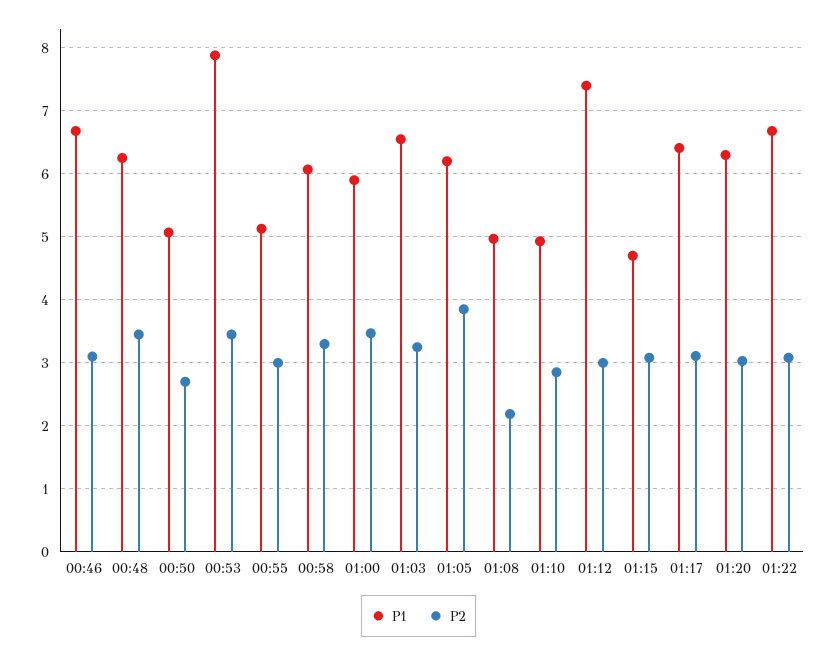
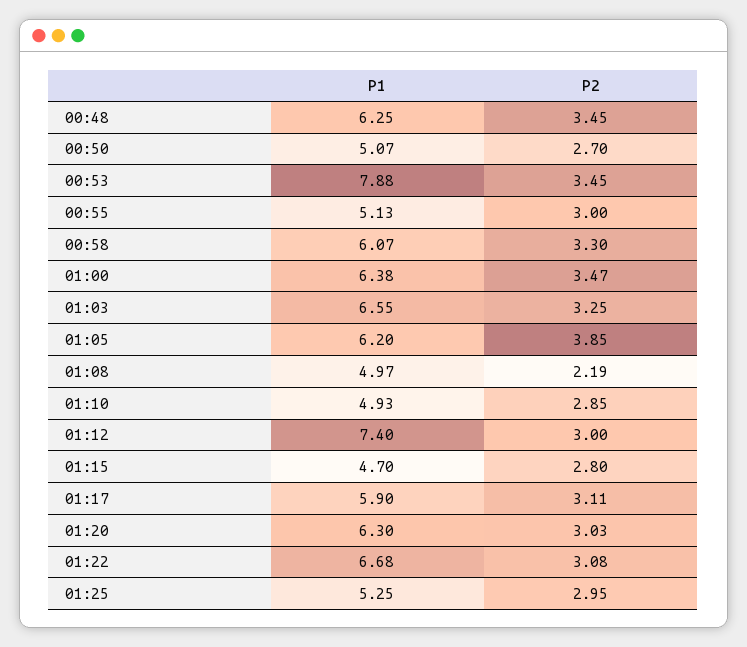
P1, 00:46: 6.7 -> none
P2, 00:46: 3.1 -> none
P1, 01:00: 5.9 -> 6.38
P2, 01:15: 3.1 -> 2.8
P1, 01:17: 6.4 -> 5.9
P1, 01:25: none -> 5.25
P2, 01:25: none -> 2.95

